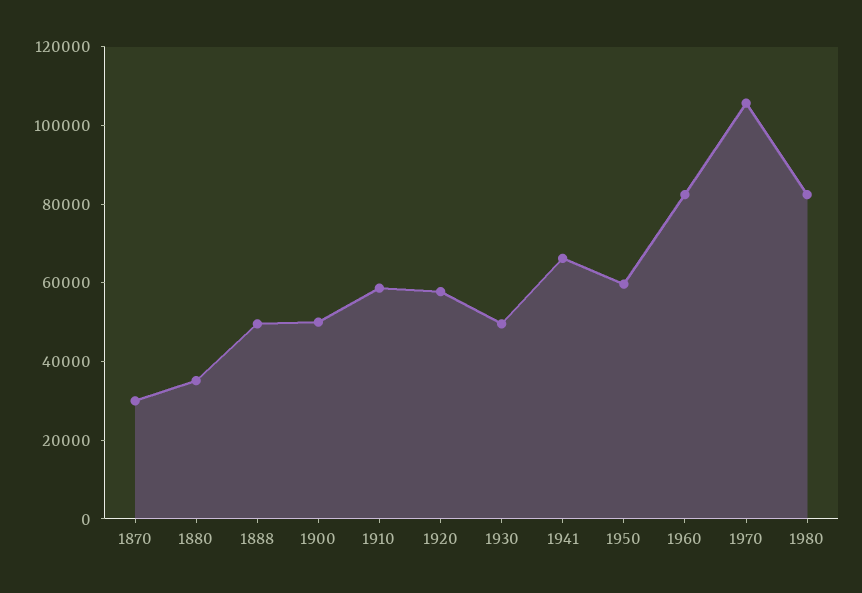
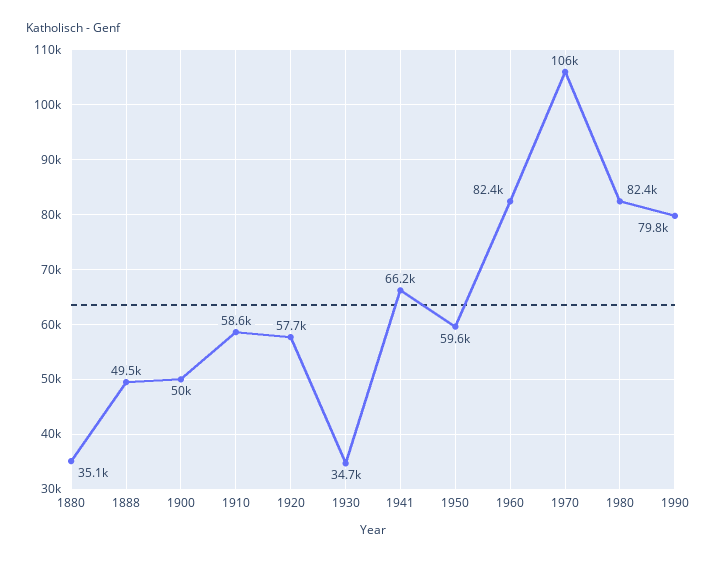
1870: 30000 -> none
1930: 50000 -> 34700
1990: none -> 79800

